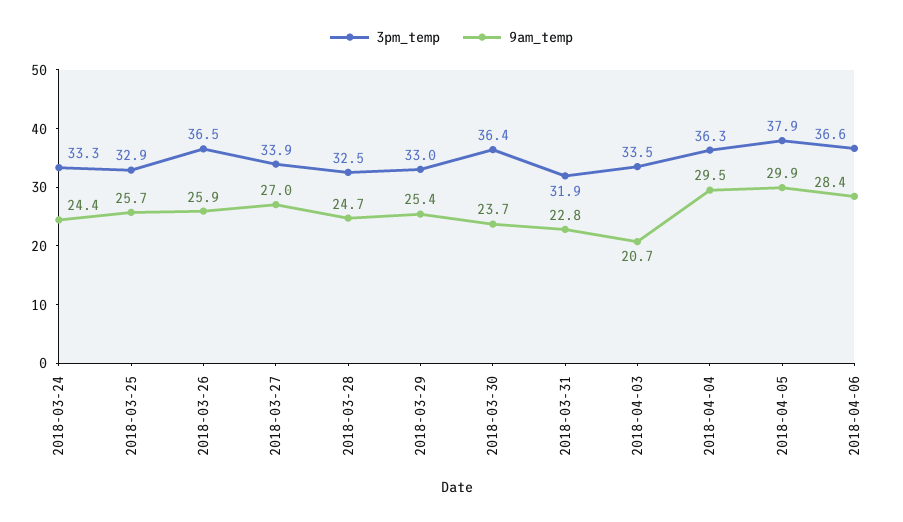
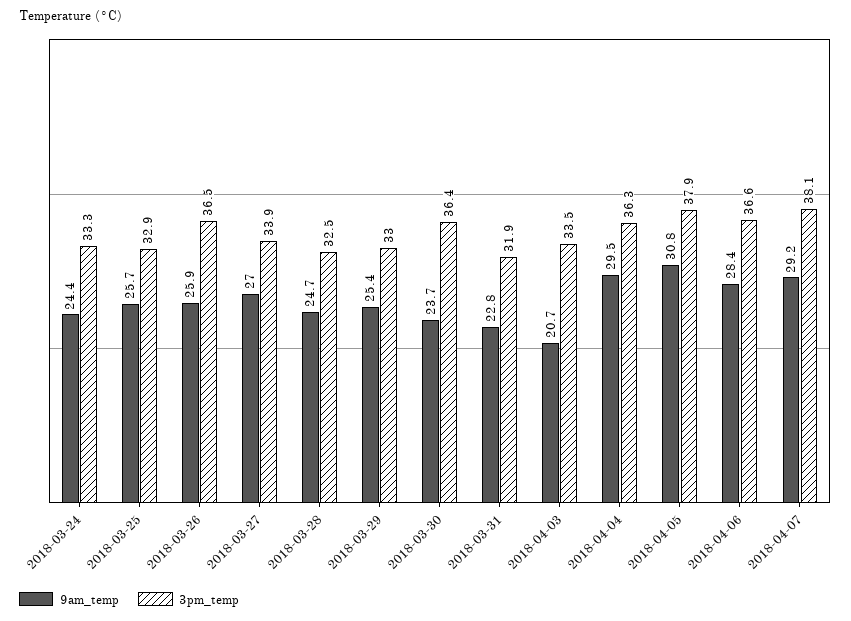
9am_temp, 2018-04-05: 29.9 -> 30.8
9am_temp, 2018-04-07: none -> 29.2
3pm_temp, 2018-04-07: none -> 38.1

